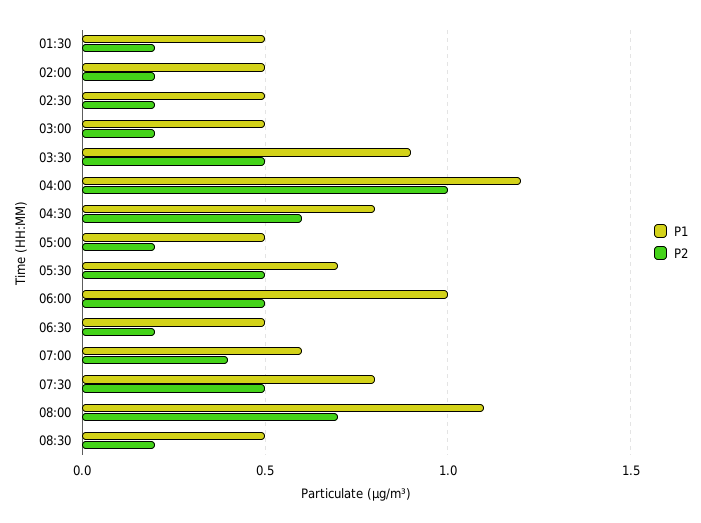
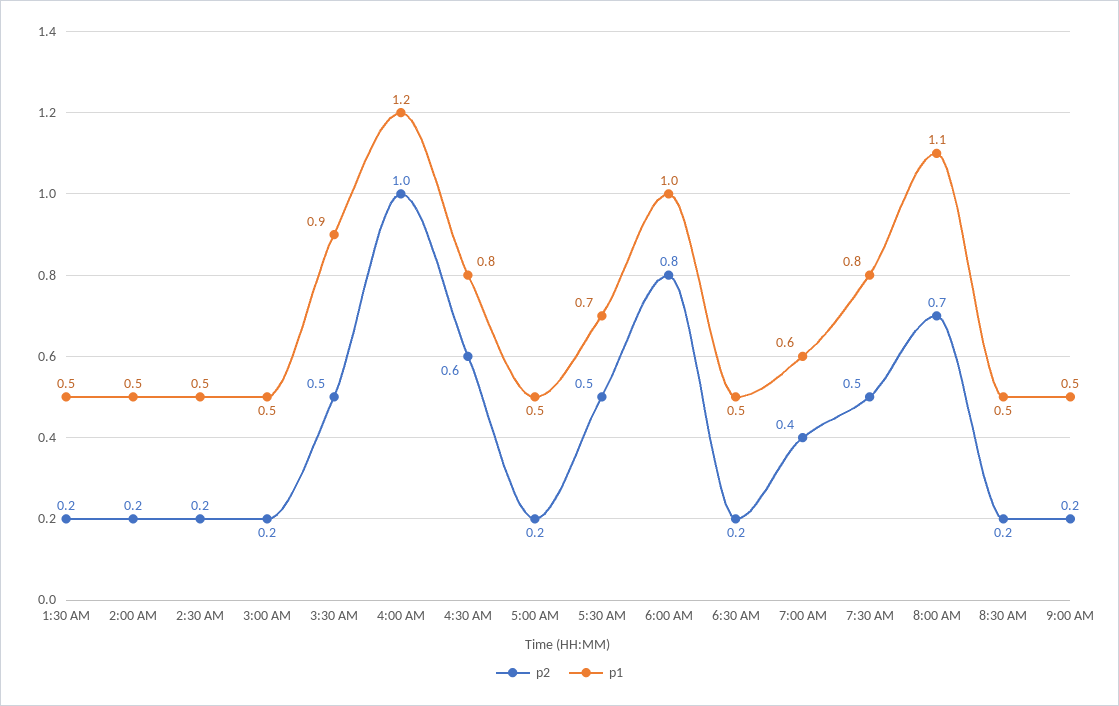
P2, 06:00: 0.5 -> 0.8
P2, 9:00 AM: none -> 0.2
P1, 9:00 AM: none -> 0.5

